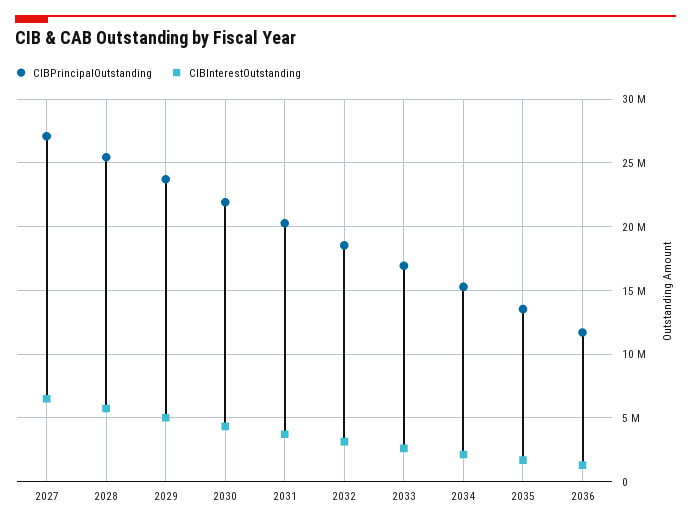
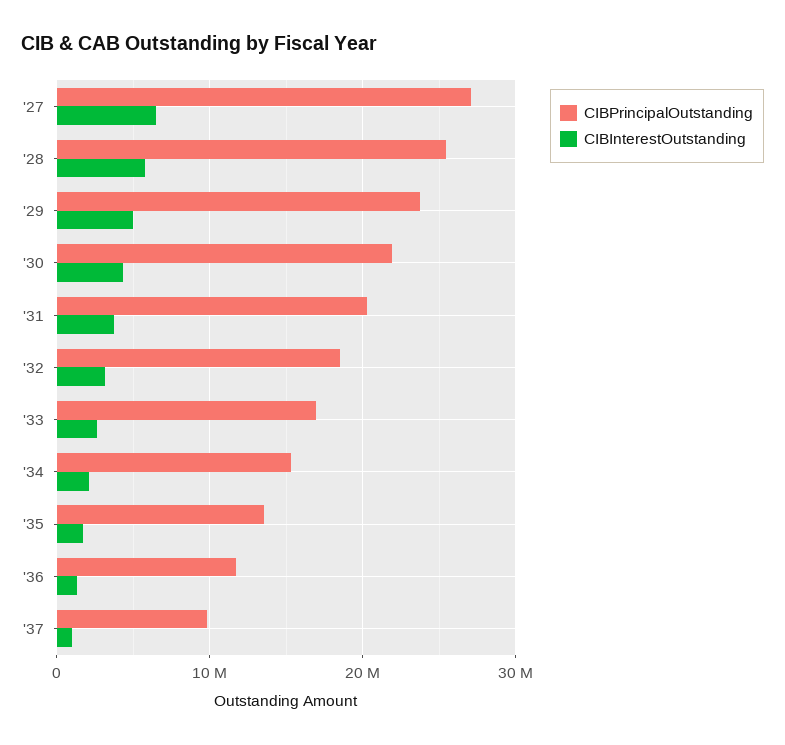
CIBPrincipalOutstanding, '37: none -> 10000000
CIBInterestOutstanding, '37: none -> 1000000

